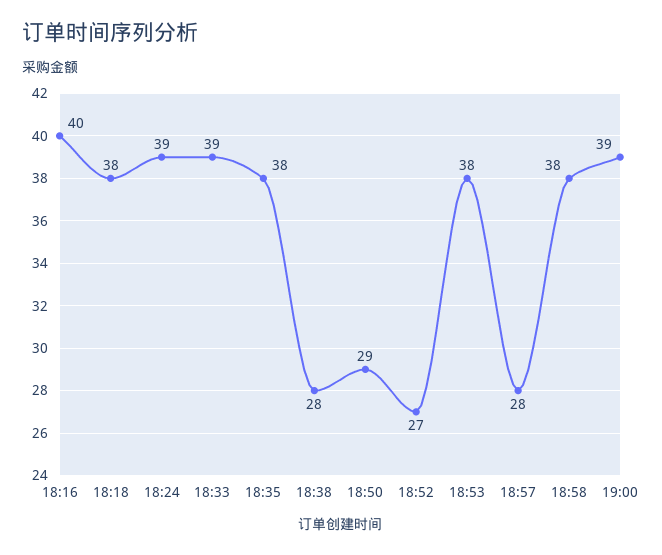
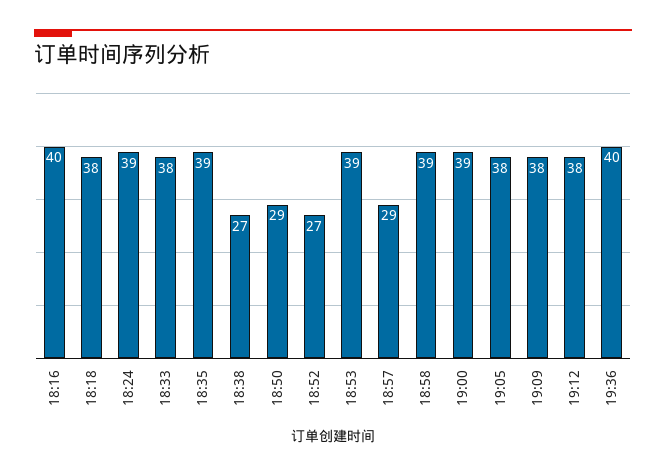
18:33: 39 -> 38
18:35: 38 -> 39
18:38: 28 -> 27
18:53: 38 -> 39
18:57: 28 -> 29
18:58: 38 -> 39
19:05: none -> 38
19:09: none -> 38
19:12: none -> 38
19:36: none -> 40

